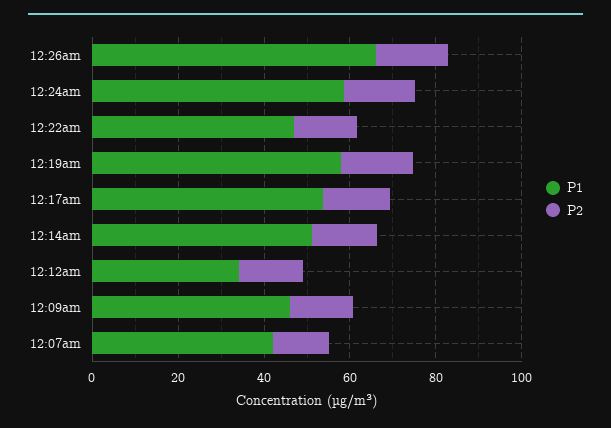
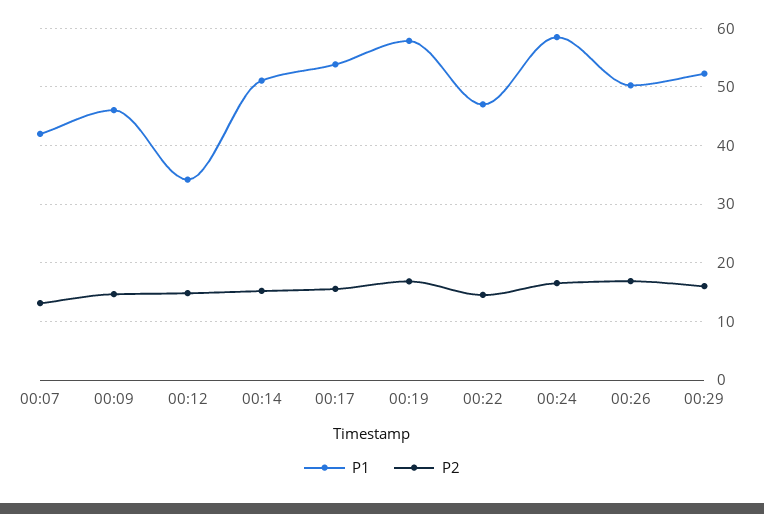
P1, 12:26am: 65 -> 50
P1, 00:29: none -> 52
P2, 00:29: none -> 16

